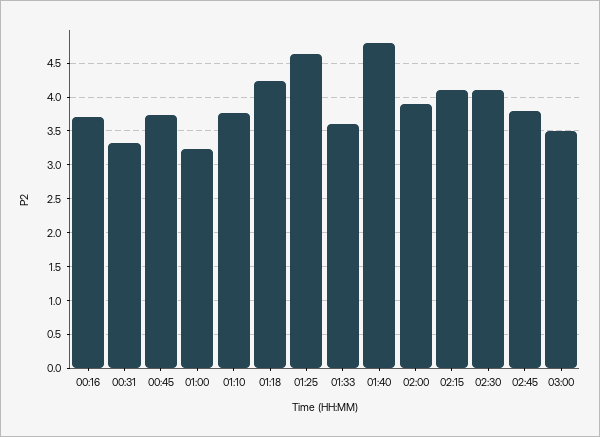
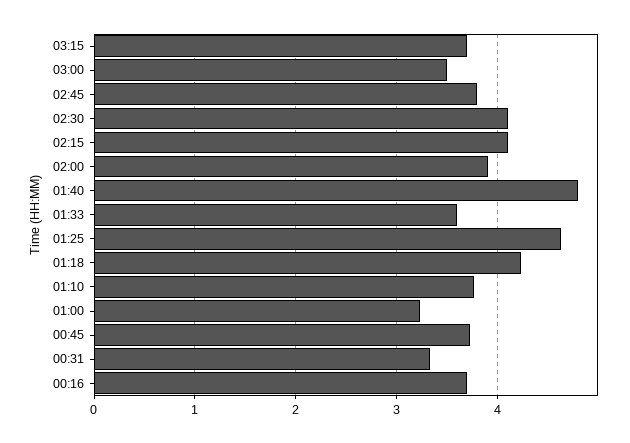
03:15: none -> 3.7

